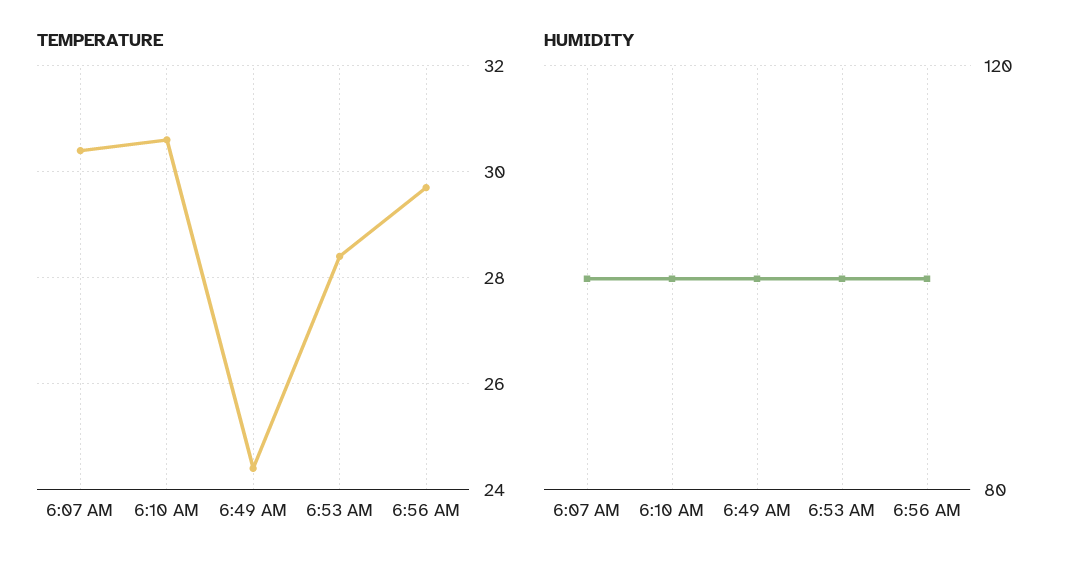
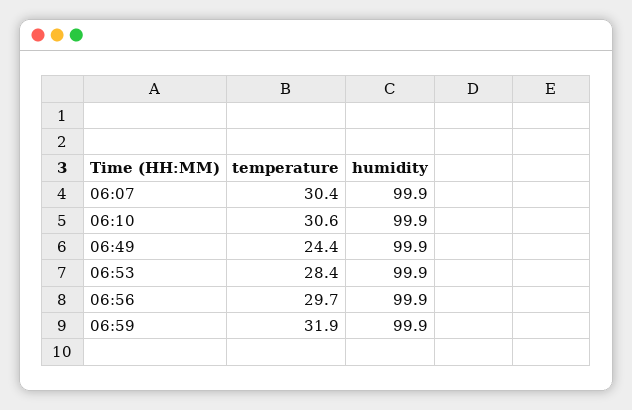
TEMPERATURE, 06:59: none -> 31.9
HUMIDITY, 06:59: none -> 99.9

